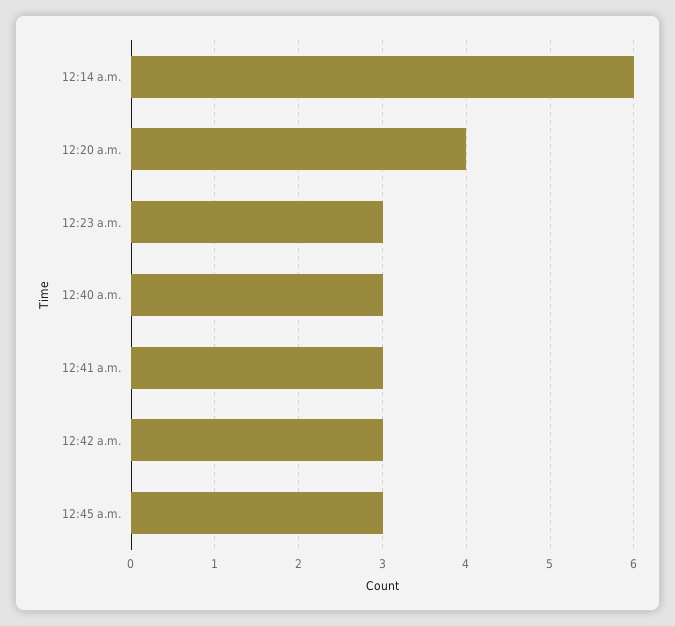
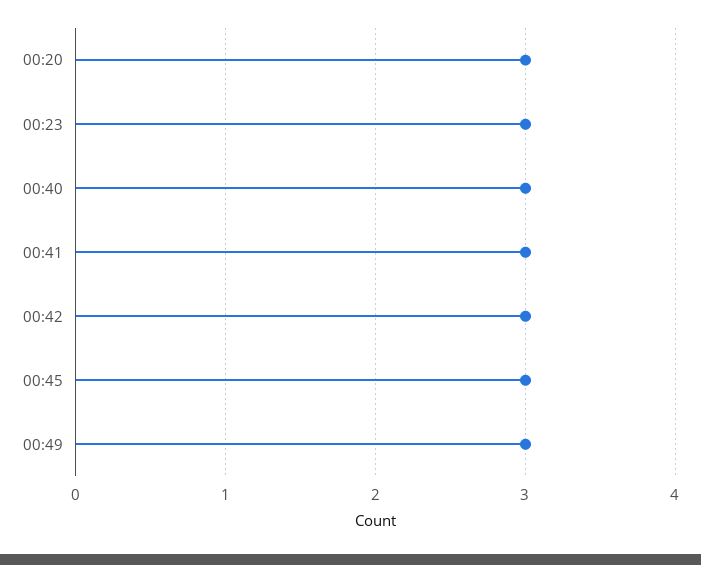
12:14 a.m.: 6 -> none
12:20 a.m.: 4 -> 3
00:49: none -> 3

